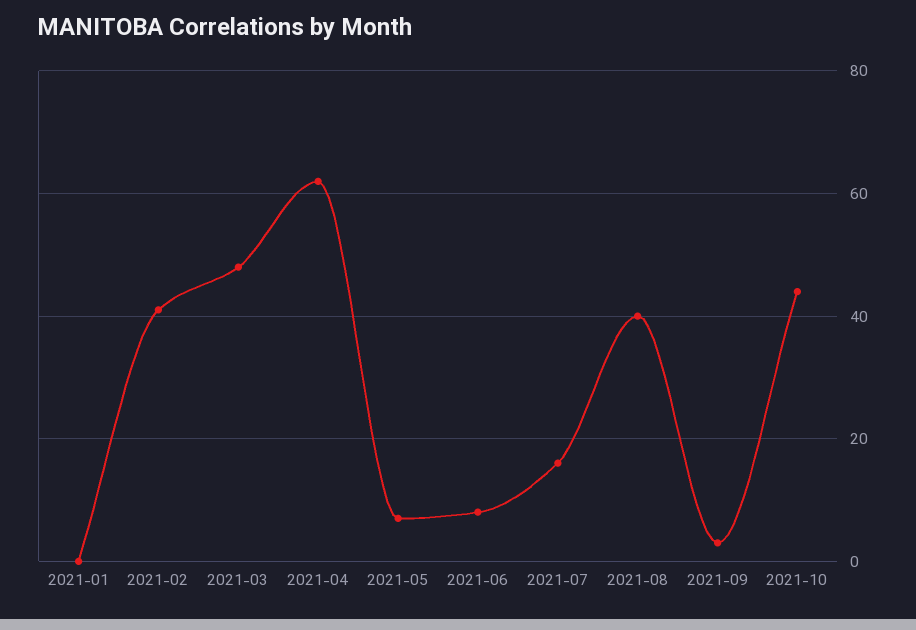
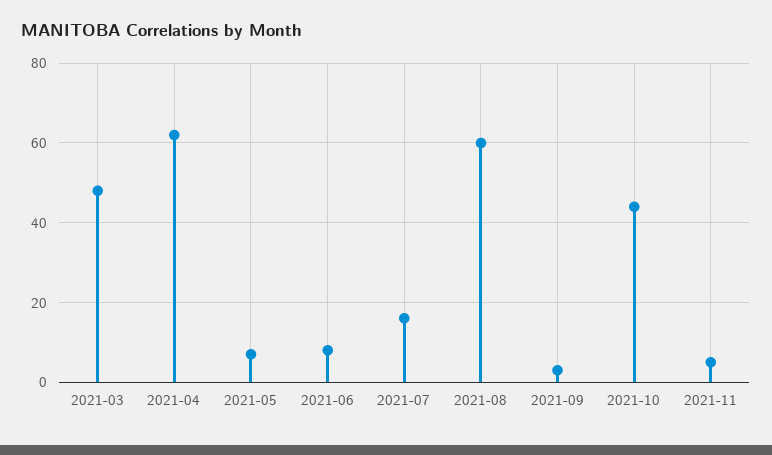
2021-01: 0 -> none
2021-02: 40 -> none
2021-08: 40 -> 60
2021-11: none -> 5

